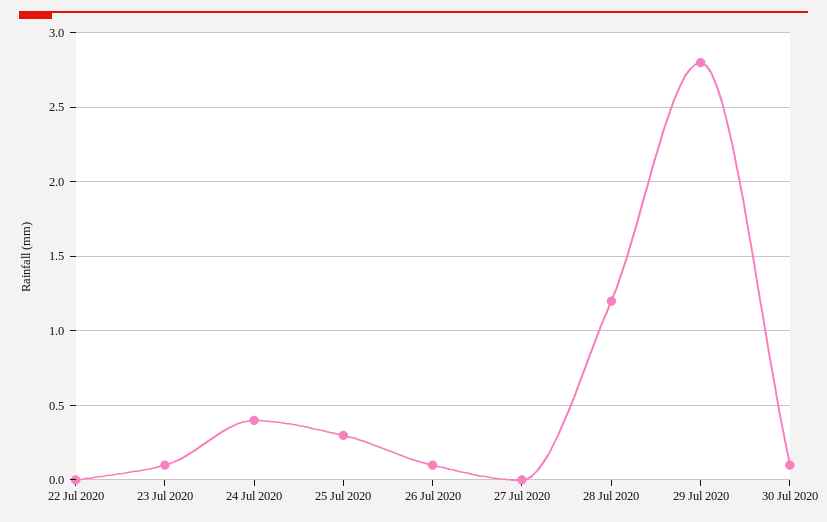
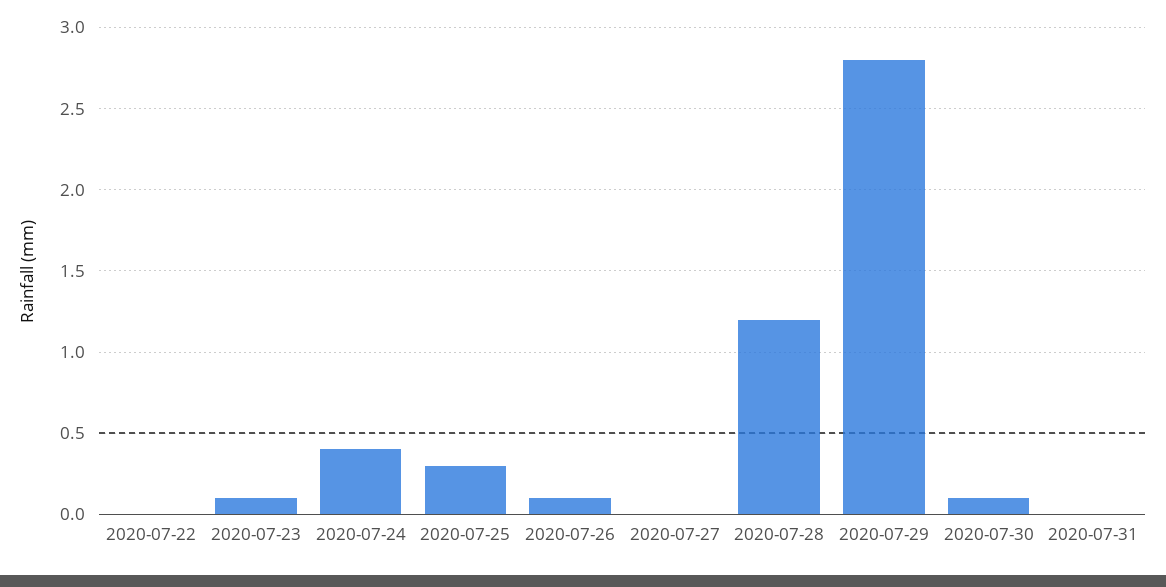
2020-07-31: none -> 0

